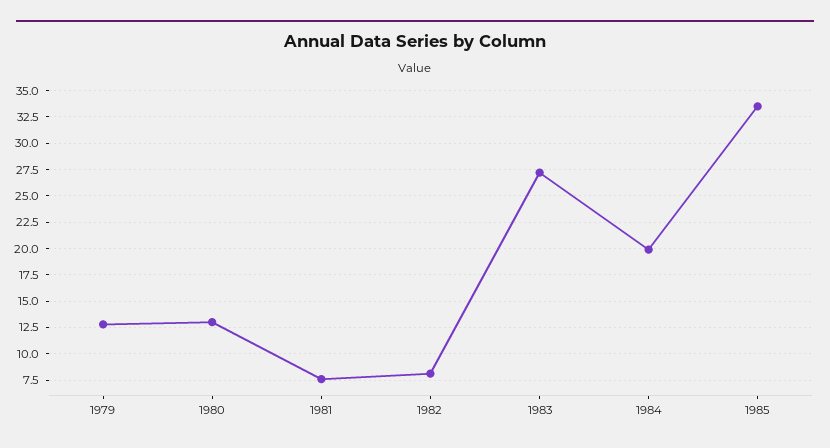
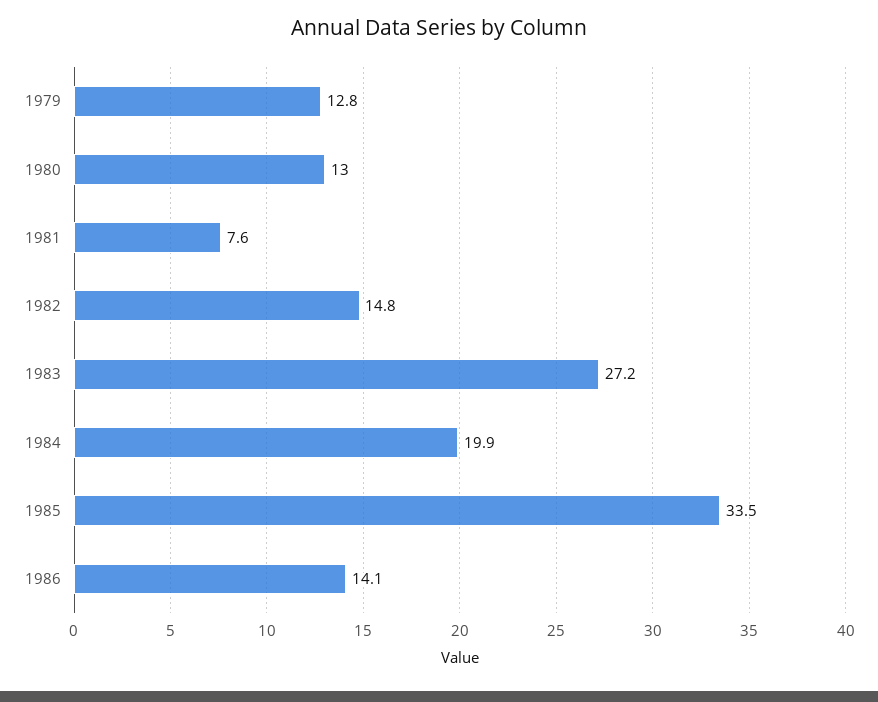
1982: 7.5 -> 14.8
1986: none -> 14.1

